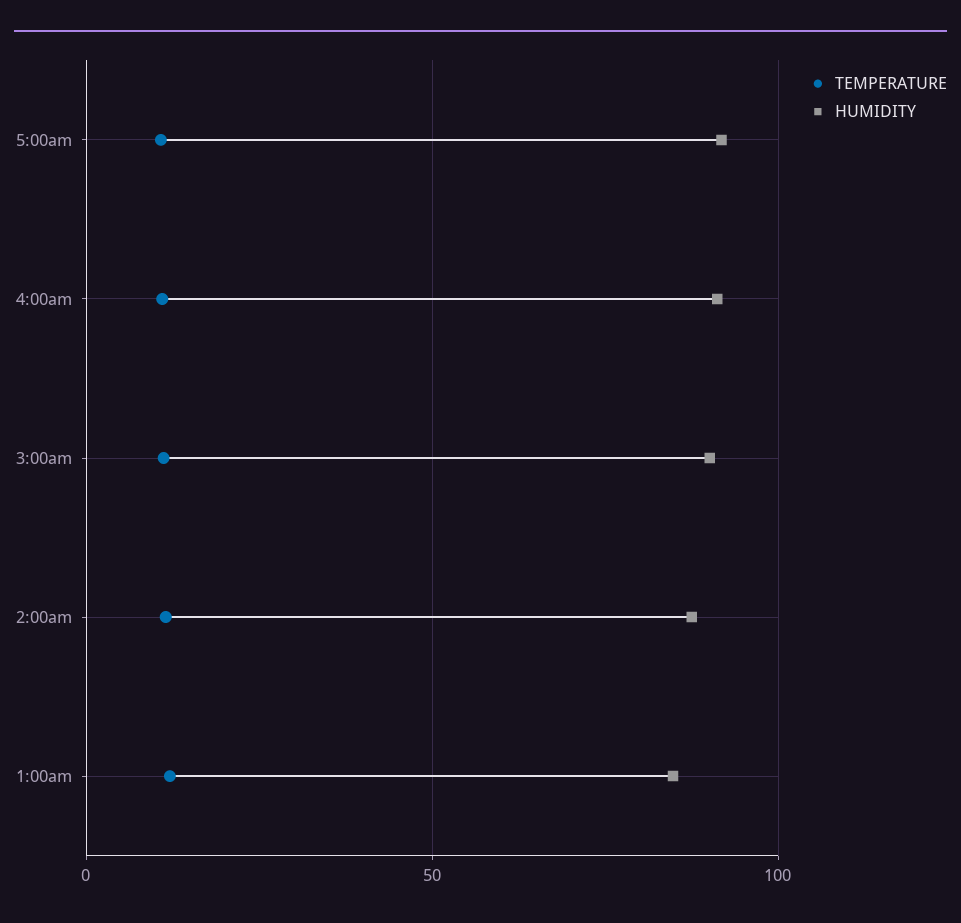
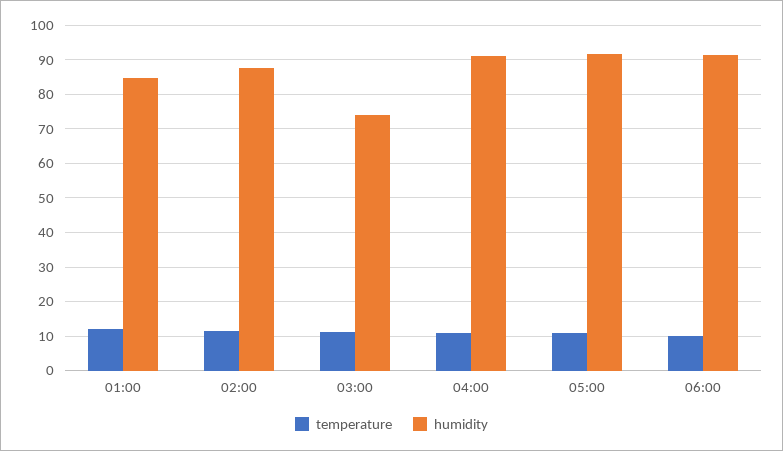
HUMIDITY, 3:00am: 90 -> 74
TEMPERATURE, 06:00: none -> 10
HUMIDITY, 06:00: none -> 92

